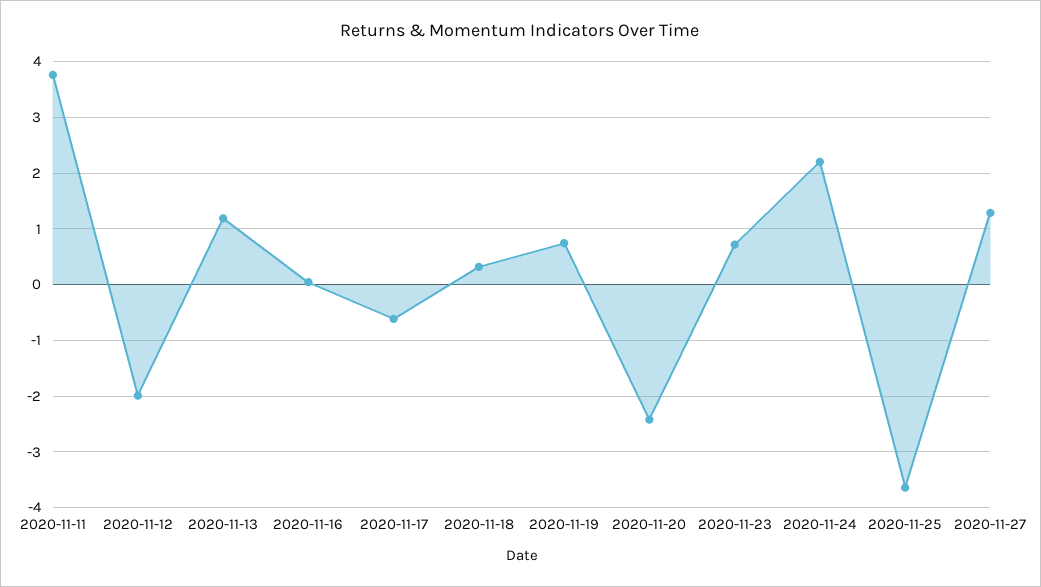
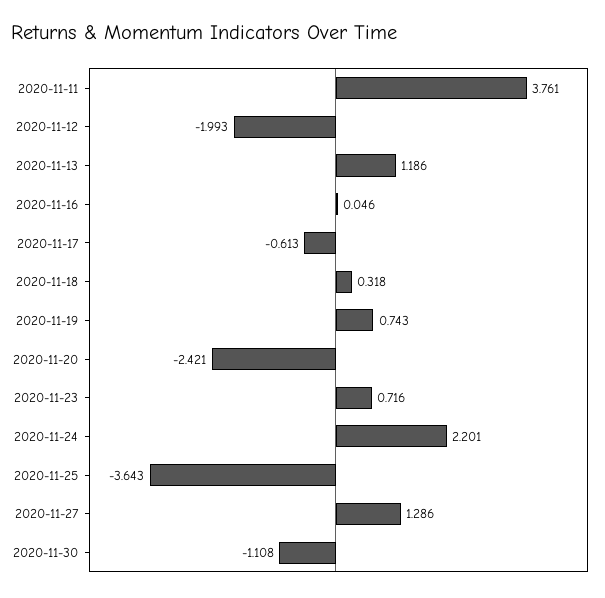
2020-11-30: none -> -1.108

